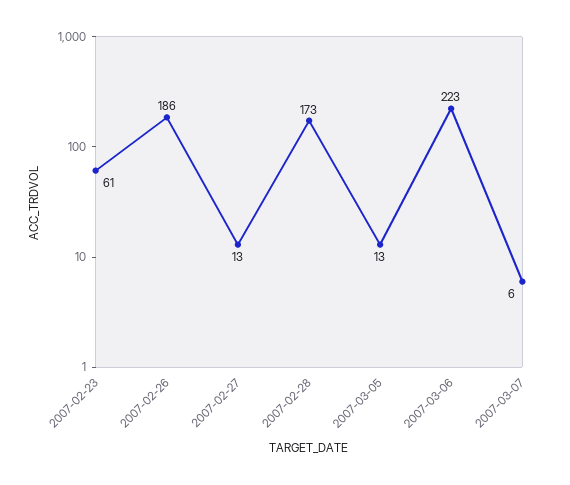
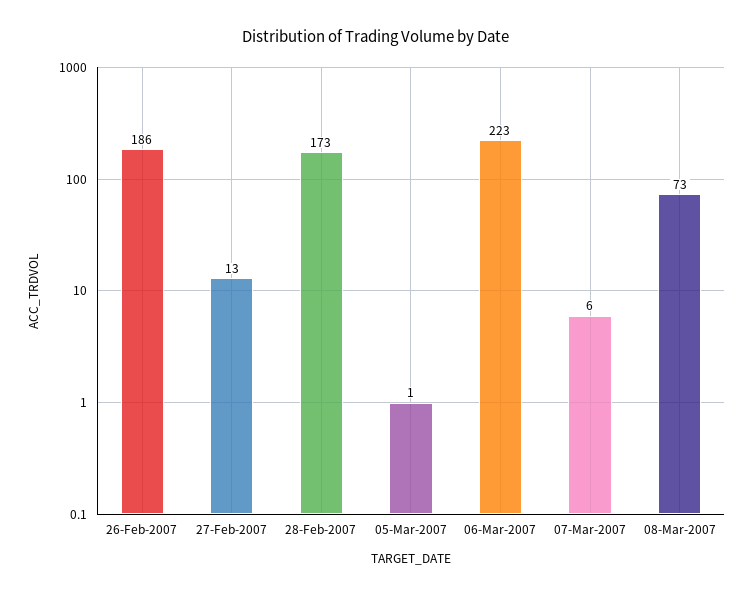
2007-02-23: 61 -> none
2007-03-05: 13 -> 1
08-Mar-2007: none -> 73

